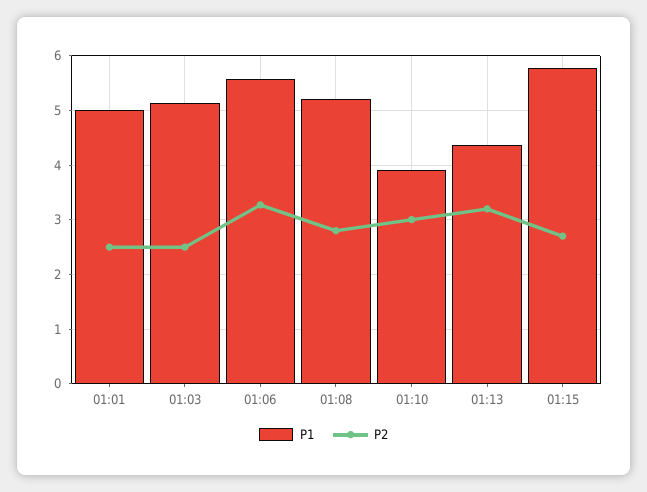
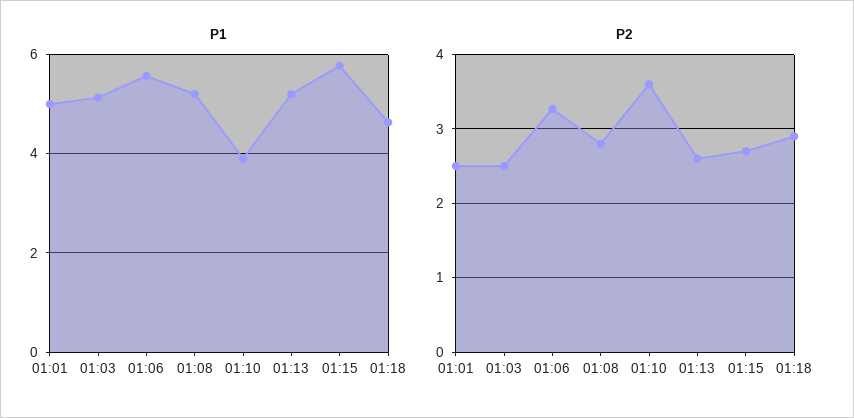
P2, 01:10: 3 -> 3.6
P1, 01:13: 4.4 -> 5.2
P2, 01:13: 3.2 -> 2.6
P1, 01:18: none -> 4.6
P2, 01:18: none -> 2.9

